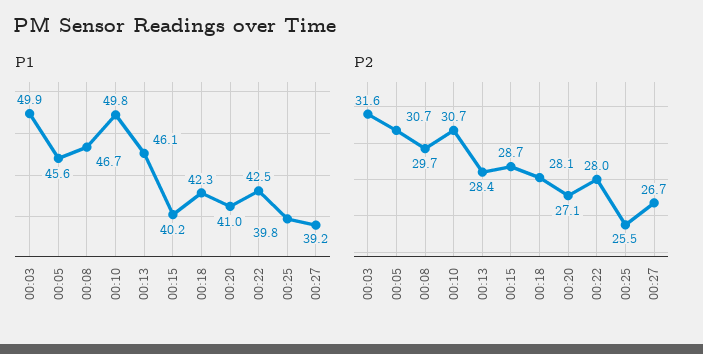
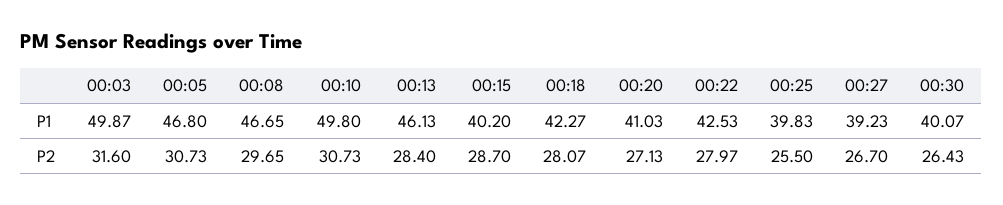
P1, 00:05: 45.6 -> 46.8
P1, 00:30: none -> 40.07
P2, 00:30: none -> 26.43

